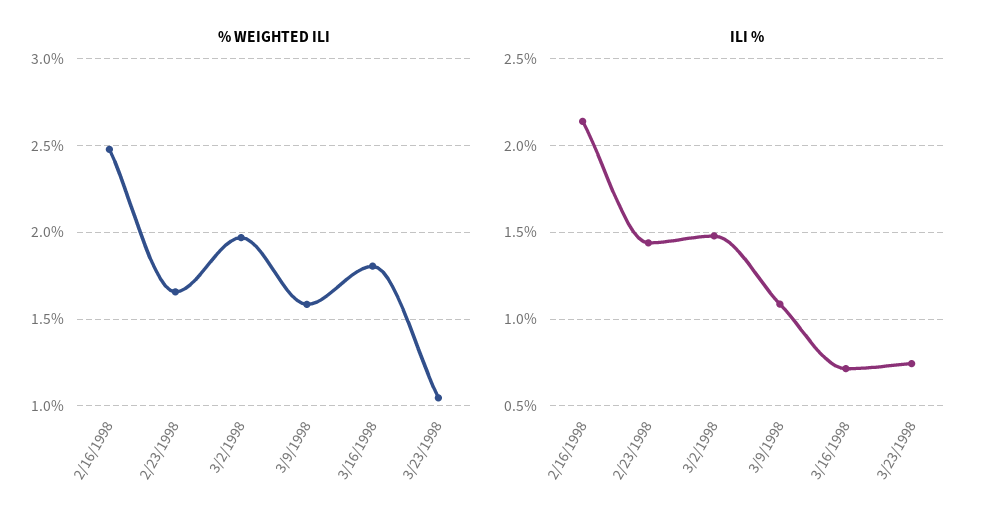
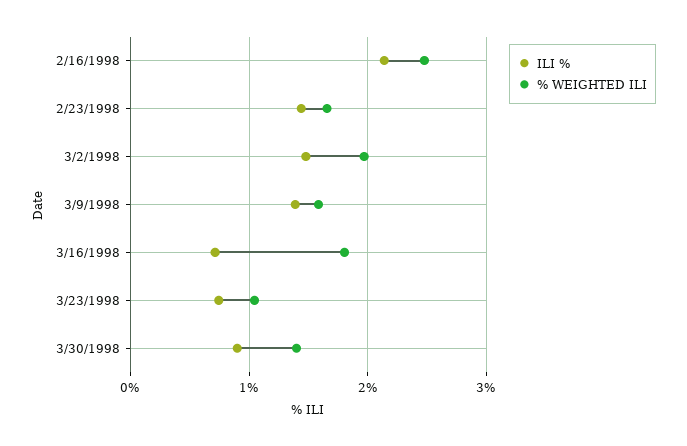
ILI %, 3/9/1998: 1.1 -> 1.4
ILI %, 3/30/1998: none -> 0.9
% WEIGHTED ILI, 3/30/1998: none -> 1.4

